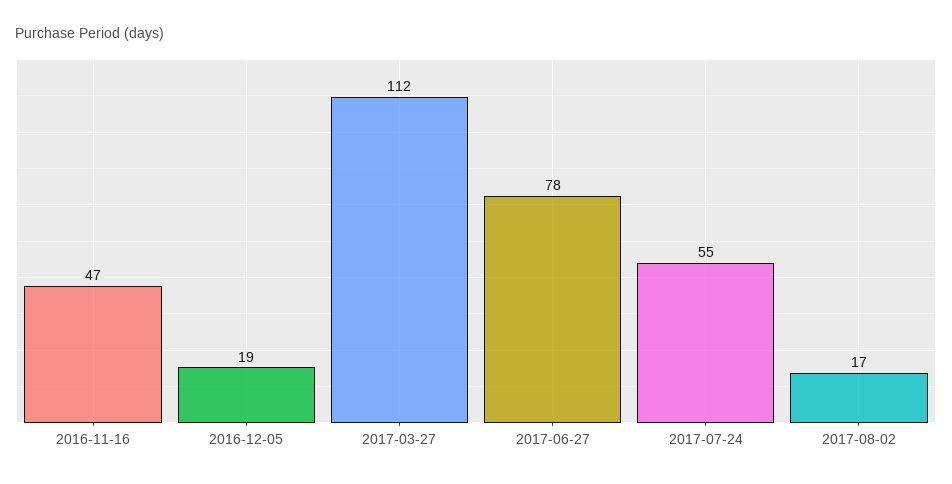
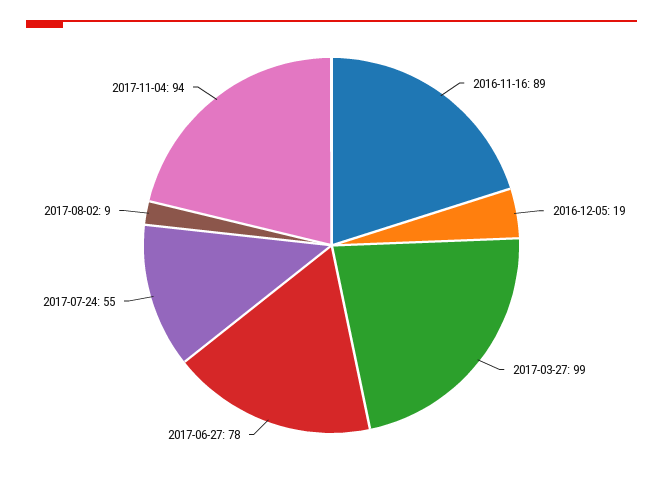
2016-11-16: 47 -> 89
2017-03-27: 112 -> 99
2017-08-02: 17 -> 9
2017-11-04: none -> 94

